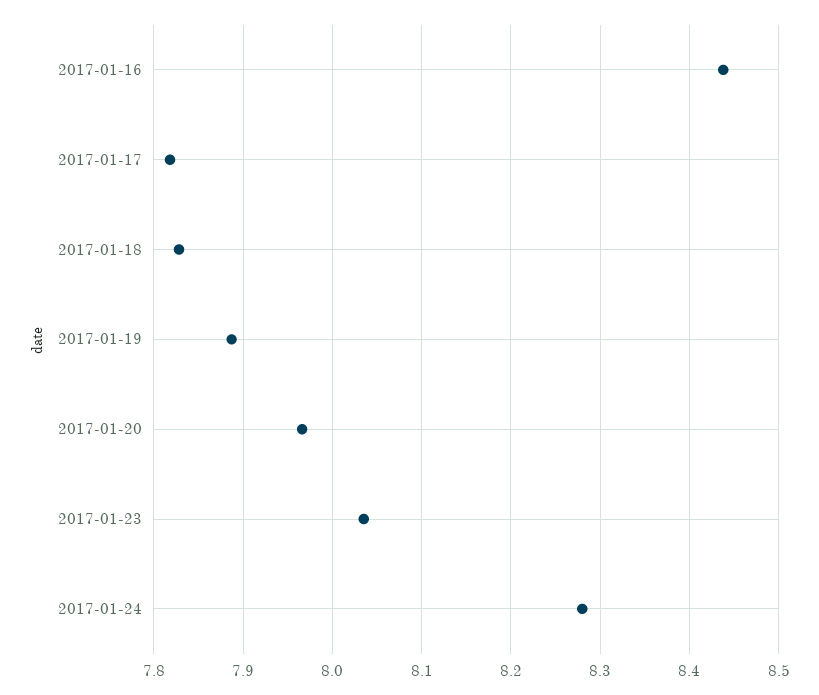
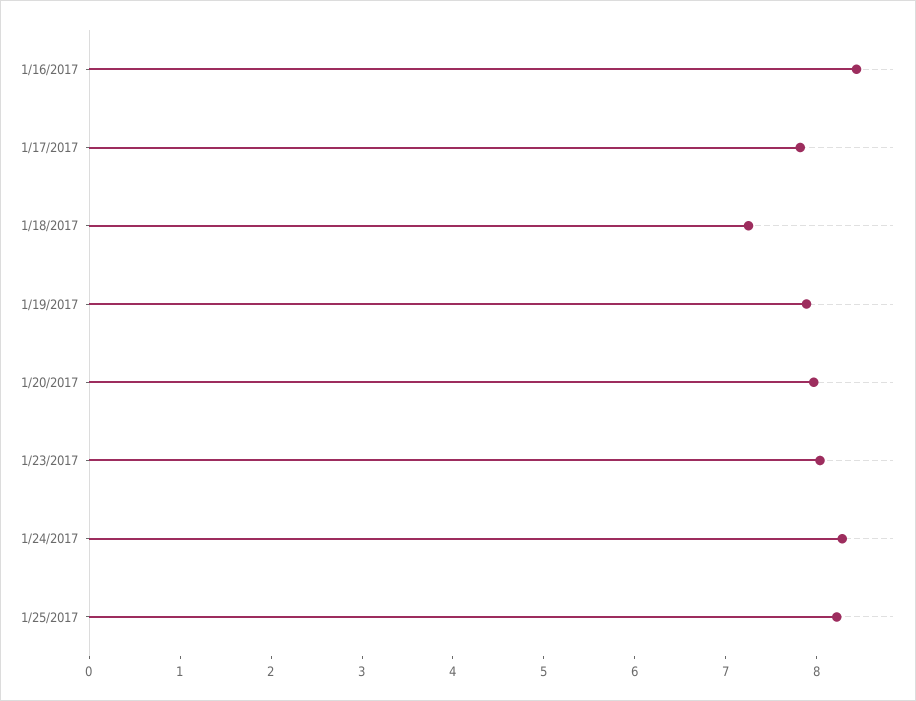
2017-01-18: 7.83 -> 7.2
1/25/2017: none -> 8.2

